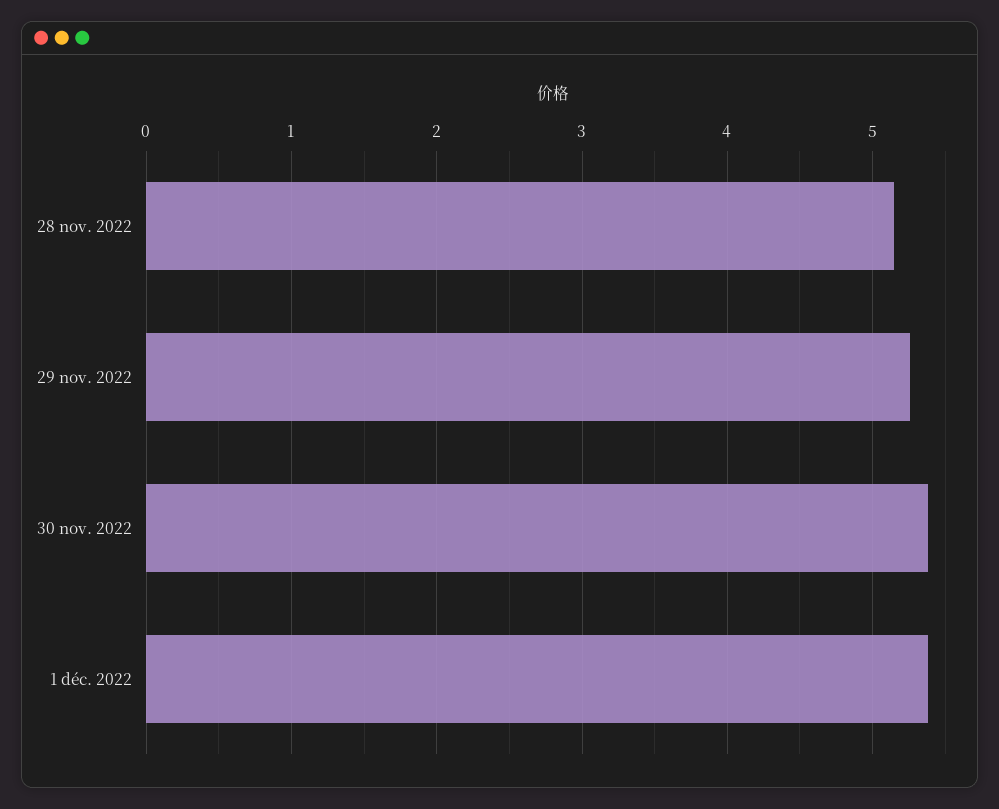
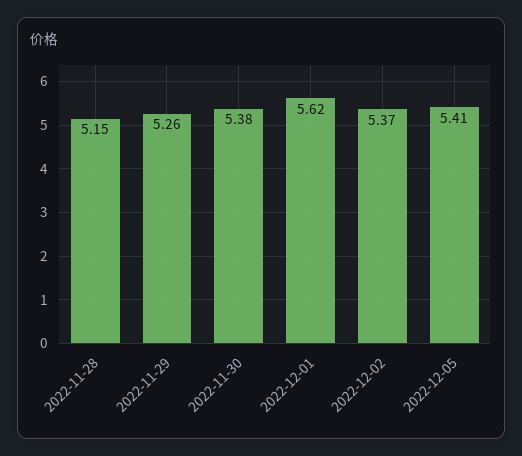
1 déc. 2022: 5.4 -> 5.62
2022-12-02: none -> 5.37
2022-12-05: none -> 5.41

